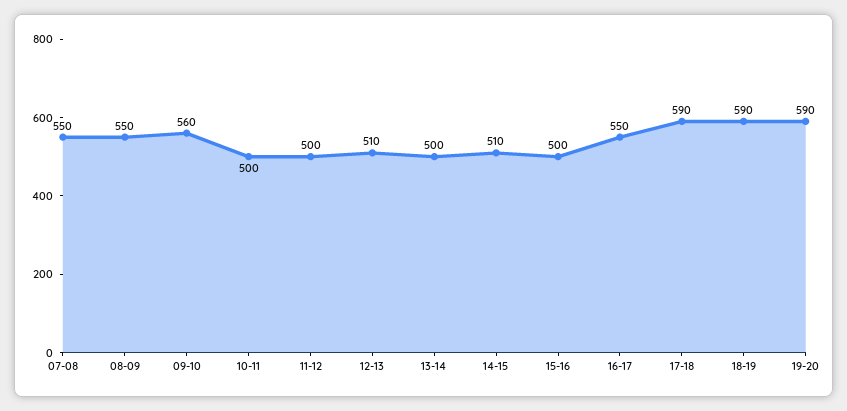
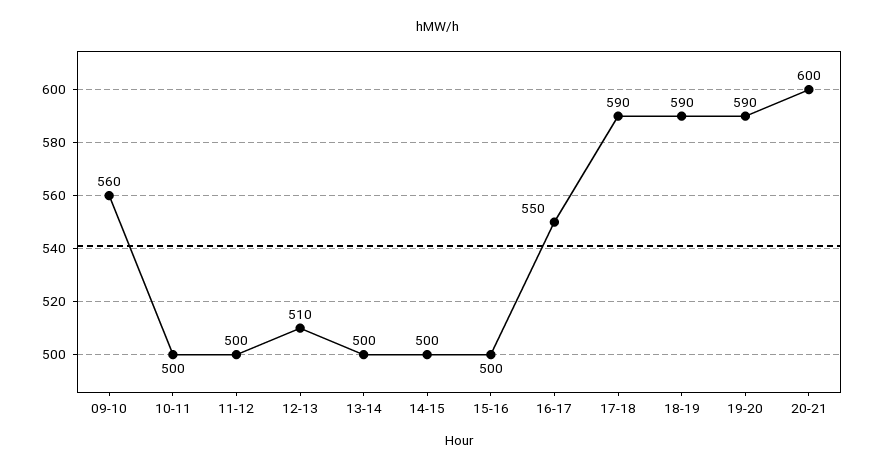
07-08: 550 -> none
08-09: 550 -> none
14-15: 510 -> 500
20-21: none -> 600

